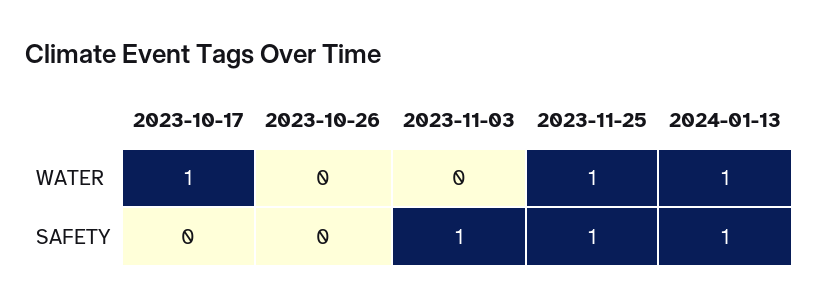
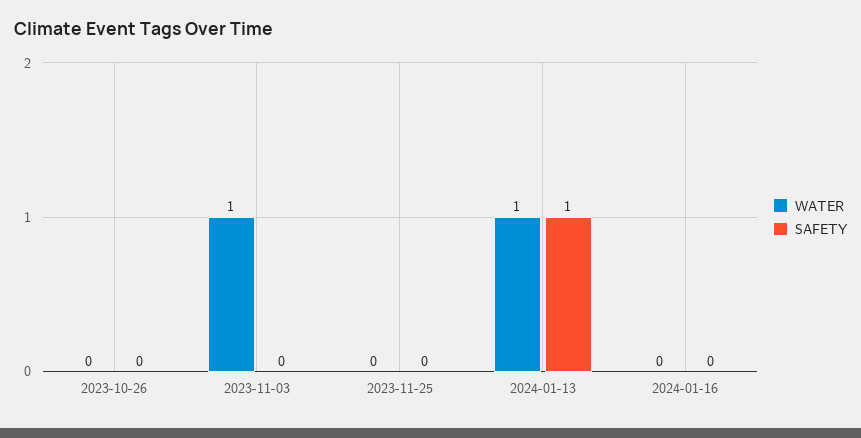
WATER, 2023-10-17: 1 -> none
WATER, 2023-11-03: 0 -> 1
WATER, 2023-11-25: 1 -> 0
SAFETY, 2023-10-17: 0 -> none
SAFETY, 2023-11-03: 1 -> 0
SAFETY, 2023-11-25: 1 -> 0
WATER, 2024-01-16: none -> 0
SAFETY, 2024-01-16: none -> 0

